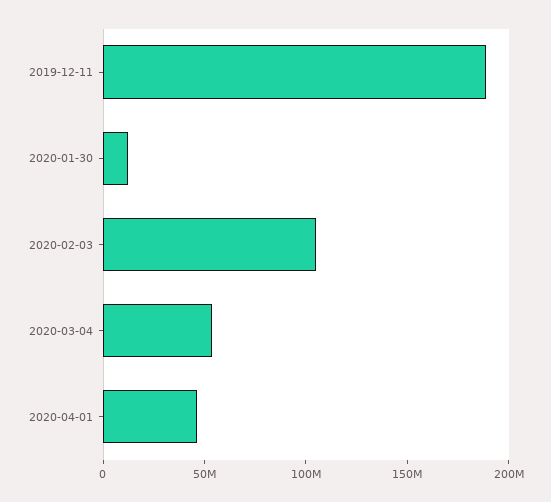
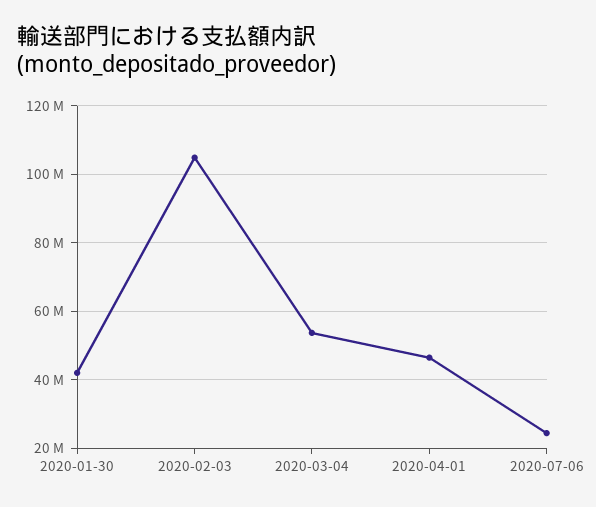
2019-12-11: 190000000 -> none
2020-01-30: 10000000 -> 42000000
2020-07-06: none -> 24000000

